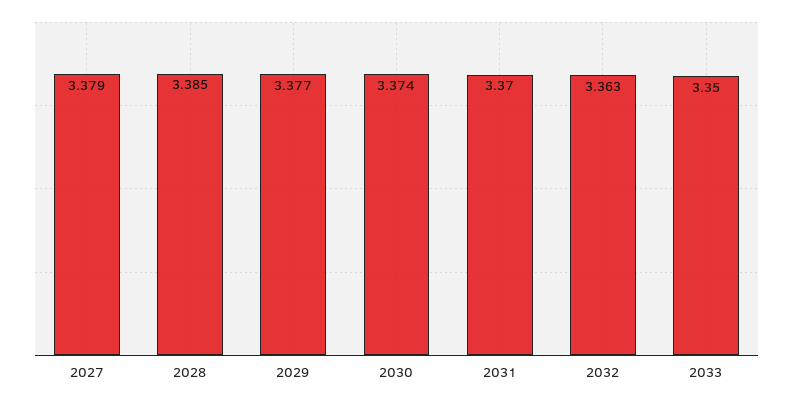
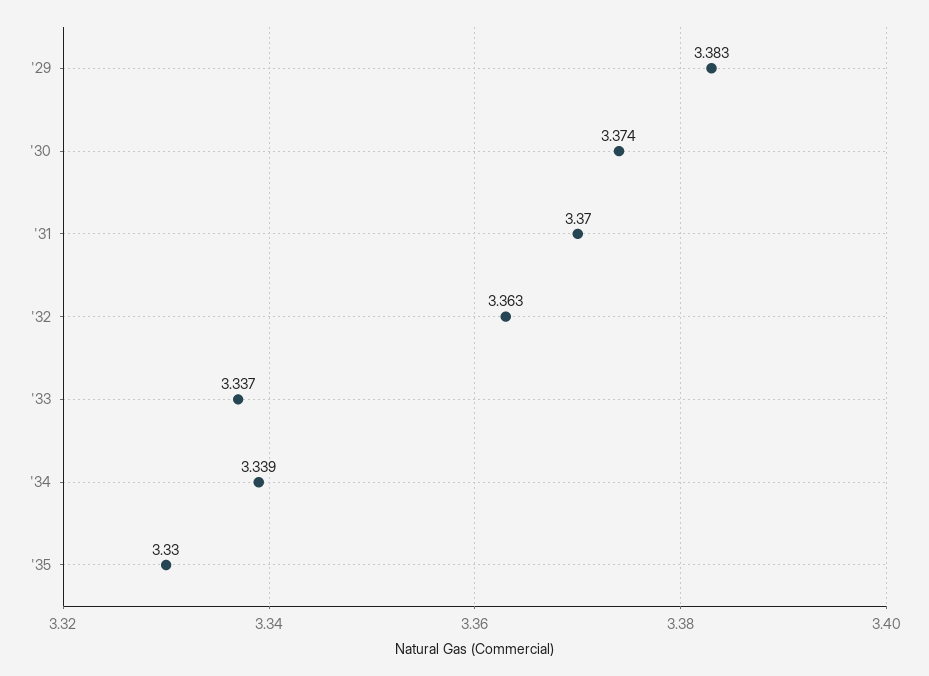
2027: 3.379 -> none
2028: 3.385 -> none
2029: 3.377 -> 3.383
2033: 3.35 -> 3.337
'34: none -> 3.339
'35: none -> 3.33

